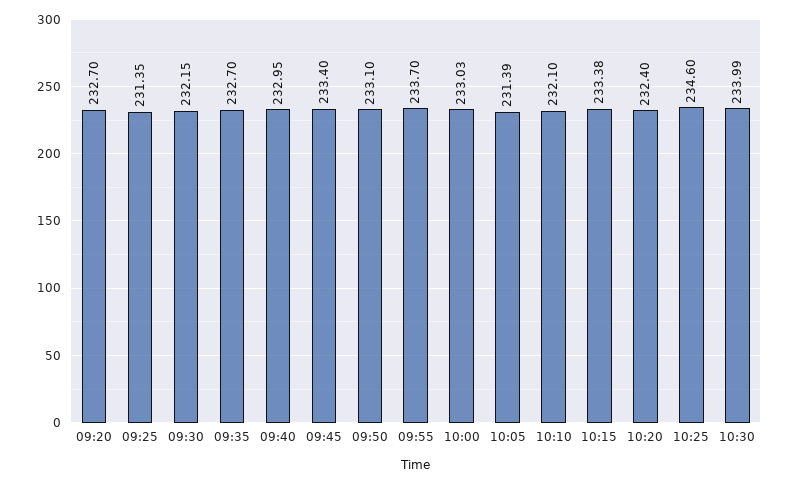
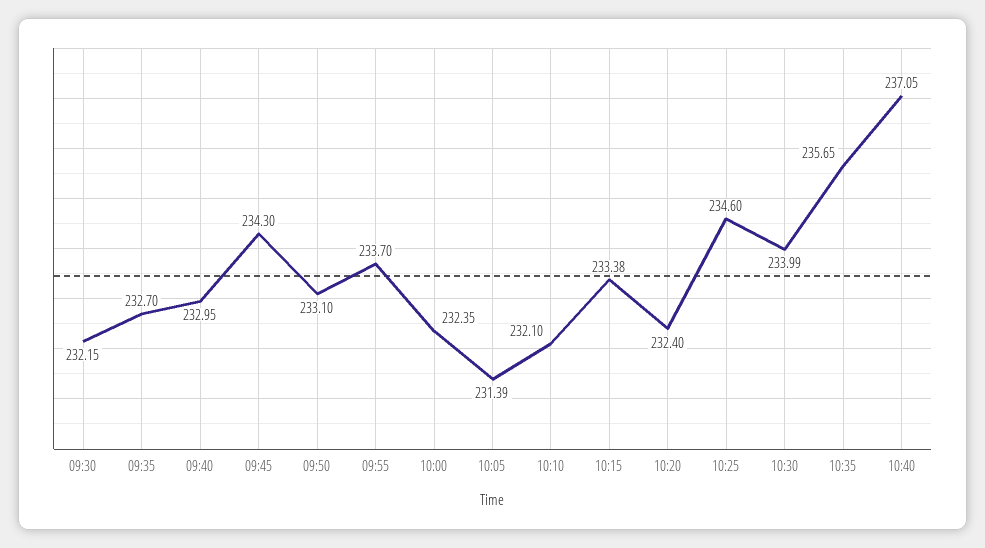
09:20: 232.7 -> none
09:25: 231.35 -> none
09:45: 233.4 -> 234.3
10:00: 233.03 -> 232.35
10:35: none -> 235.65
10:40: none -> 237.05

